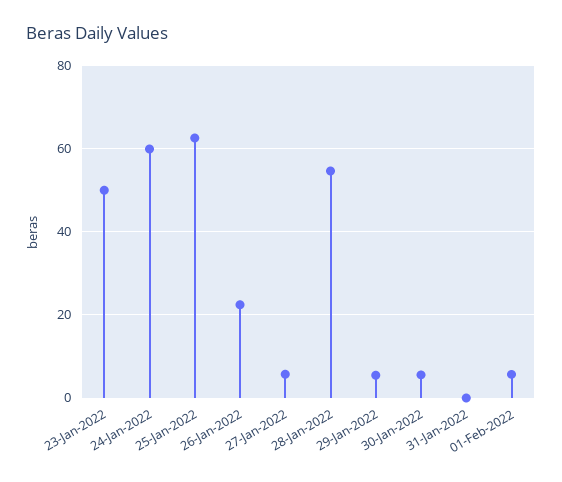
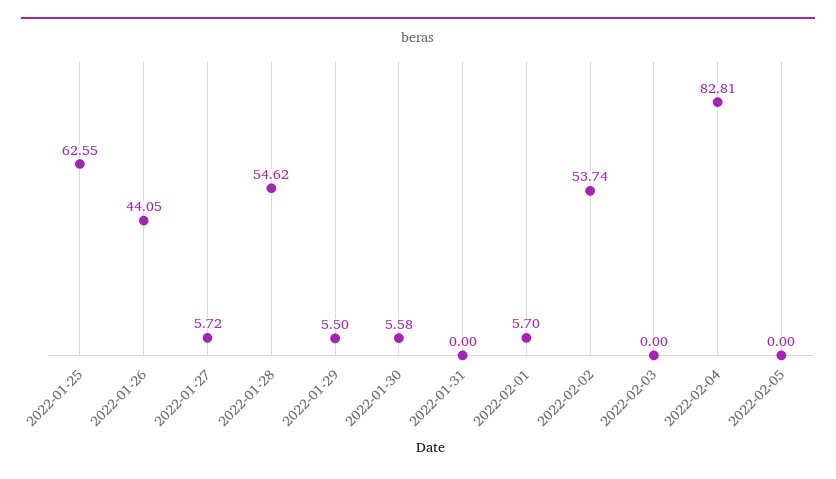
23-Jan-2022: 50 -> none
24-Jan-2022: 60 -> none
26-Jan-2022: 22 -> 44.05
2022-02-02: none -> 53.74
2022-02-03: none -> 0
2022-02-04: none -> 82.81
2022-02-05: none -> 0

